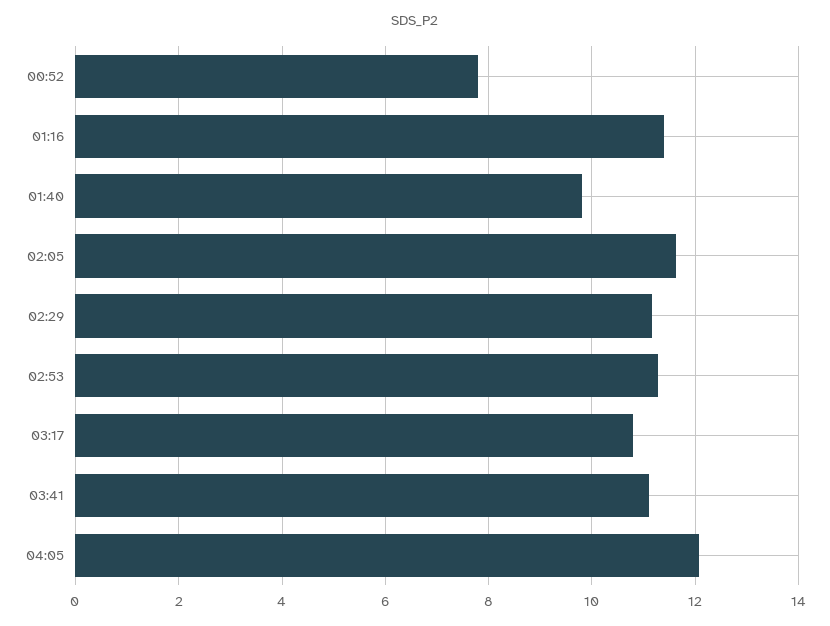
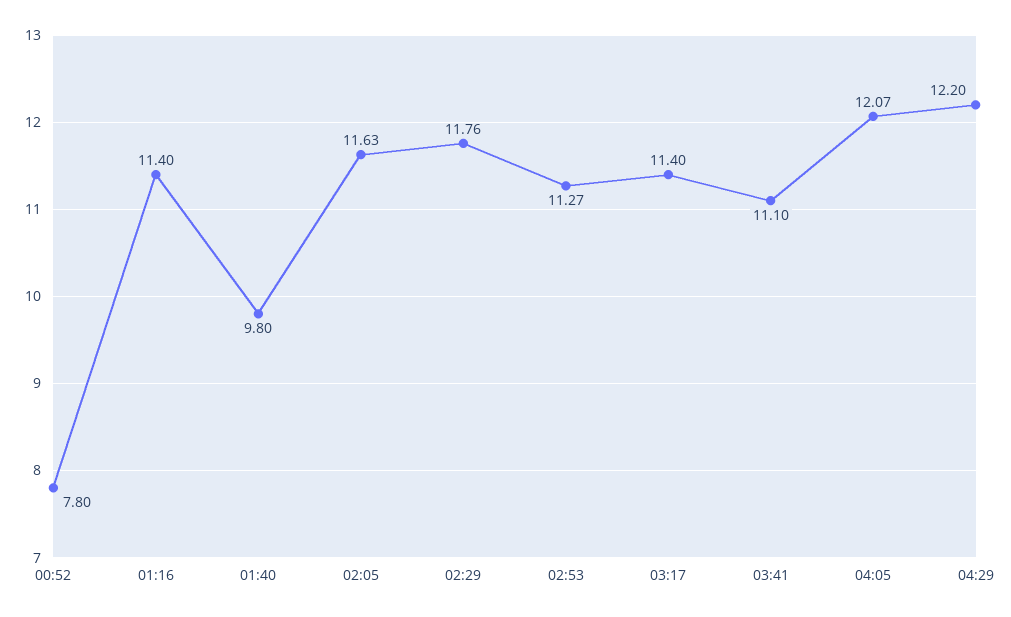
02:29: 11.2 -> 11.76
03:17: 10.8 -> 11.4
04:29: none -> 12.2

